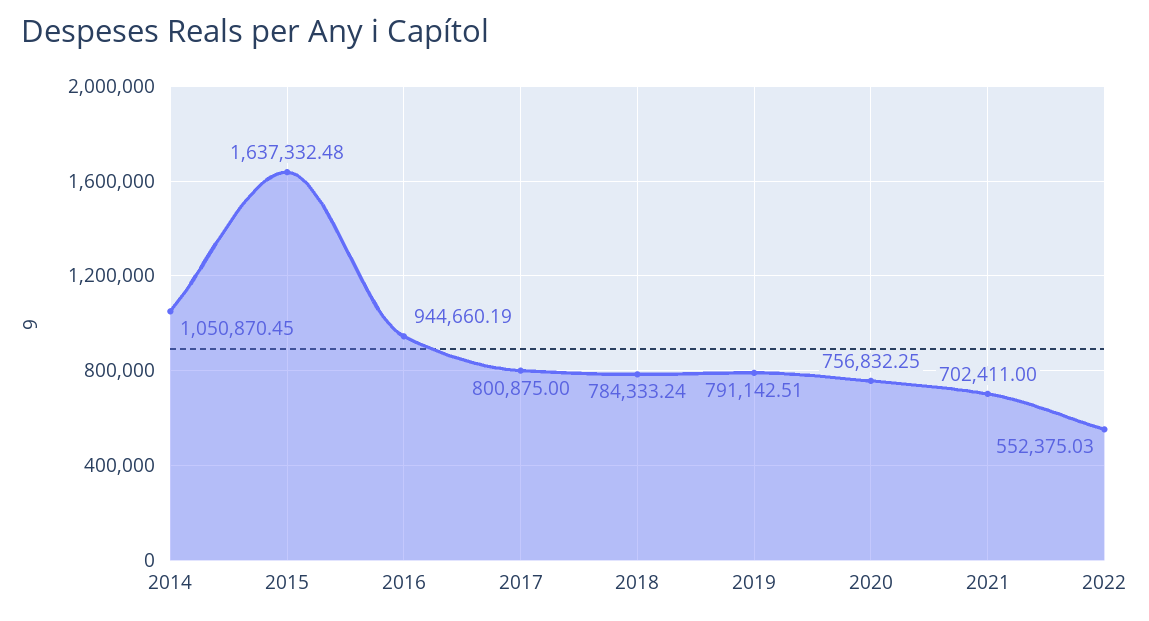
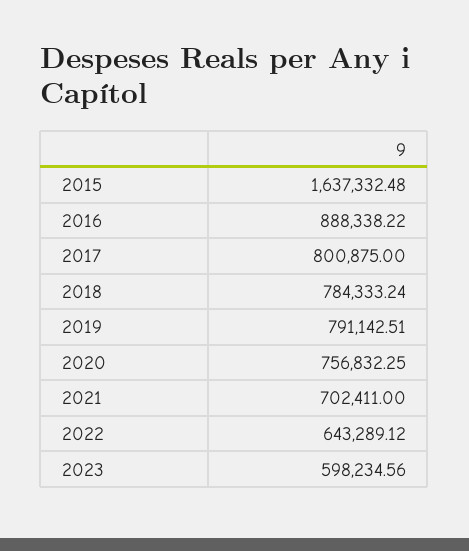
2014: 1050870.45 -> none
2016: 944660.19 -> 888338.22
2022: 552375.03 -> 643289.12
2023: none -> 598234.56

